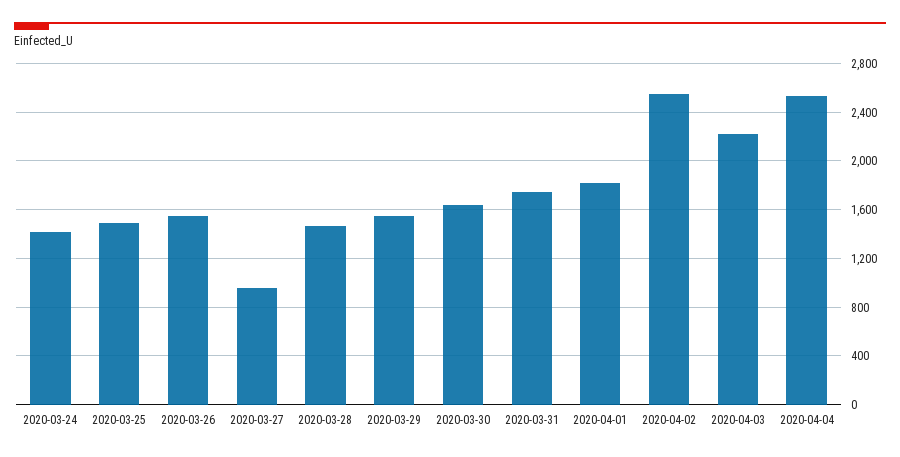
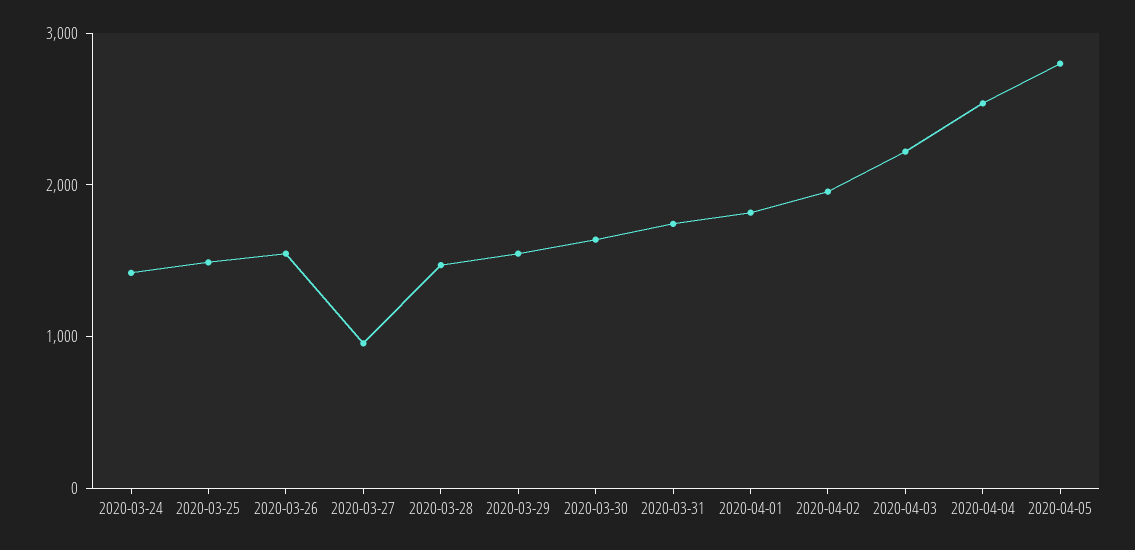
2020-04-02: 2550 -> 2000
2020-04-05: none -> 2800

